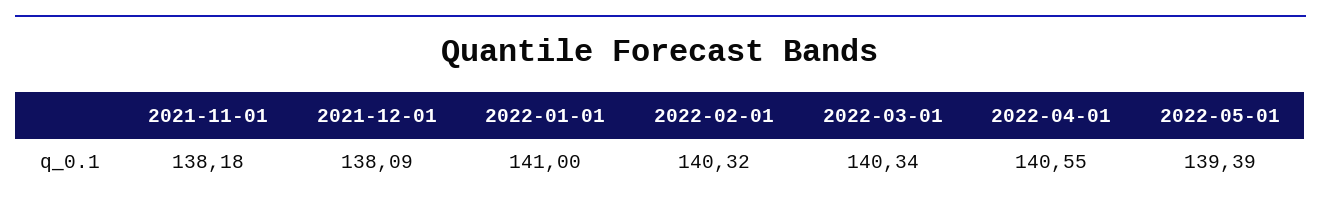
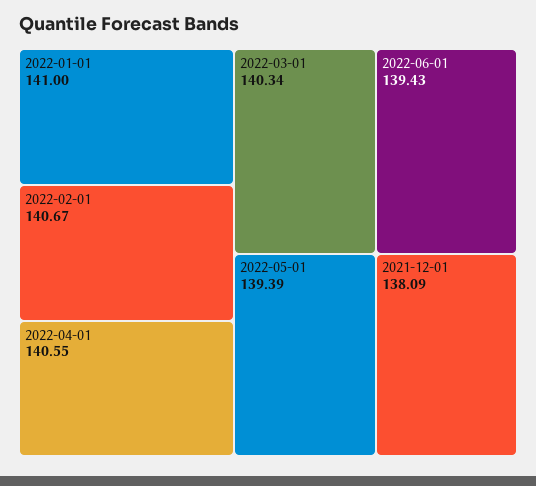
2021-11-01: 138.18 -> none
2022-02-01: 140.32 -> 140.67
2022-06-01: none -> 139.43

